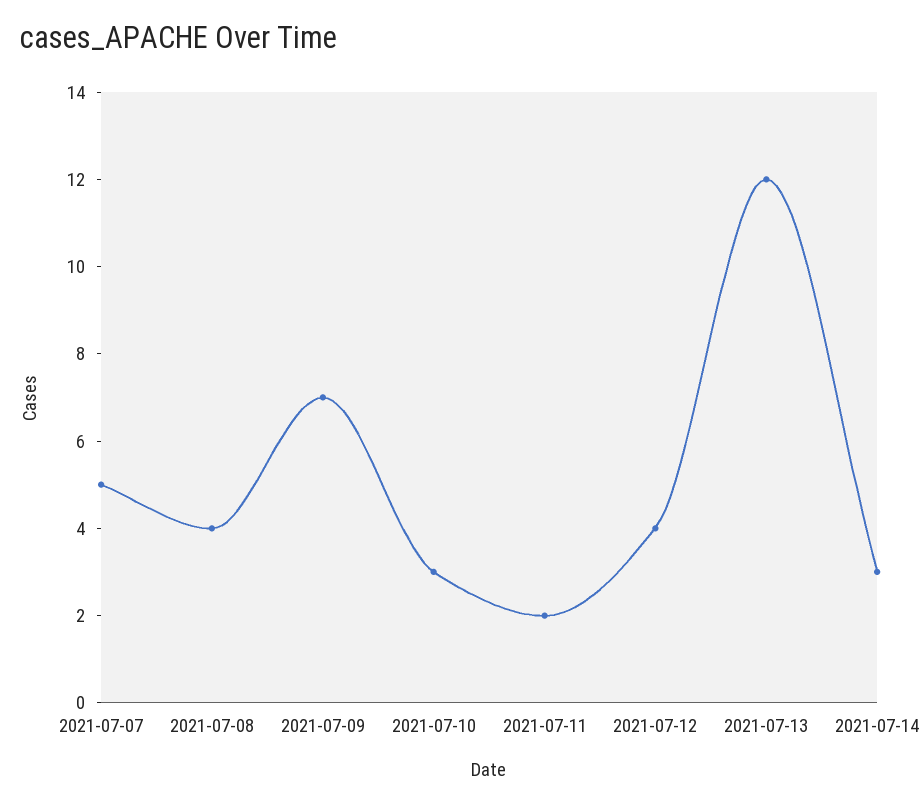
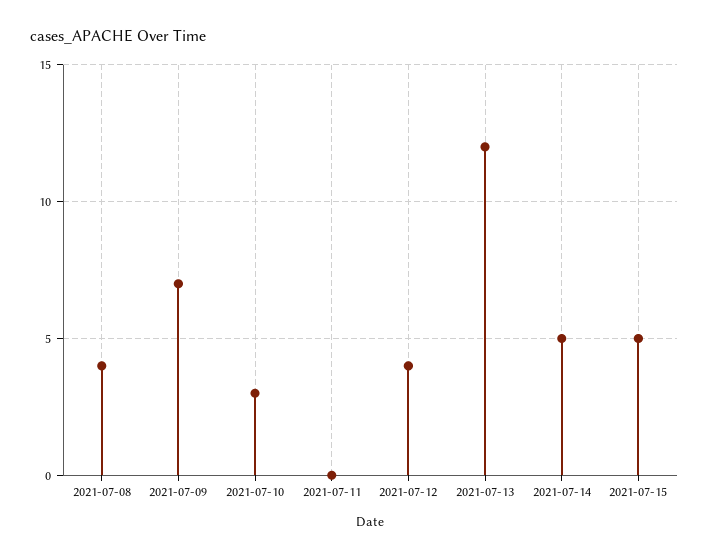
2021-07-07: 5 -> none
2021-07-11: 2 -> 0
2021-07-14: 3 -> 5
2021-07-15: none -> 5

